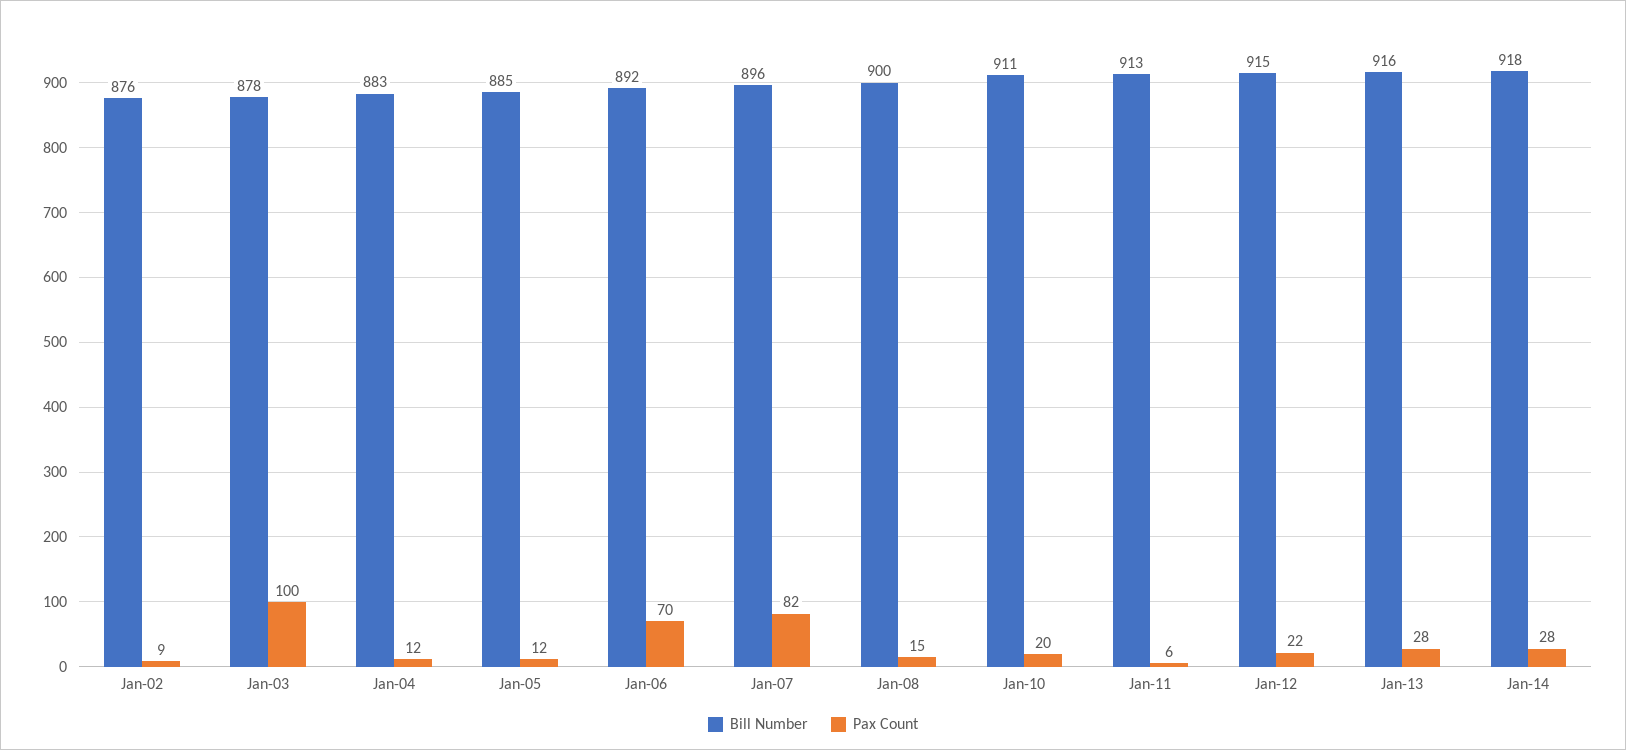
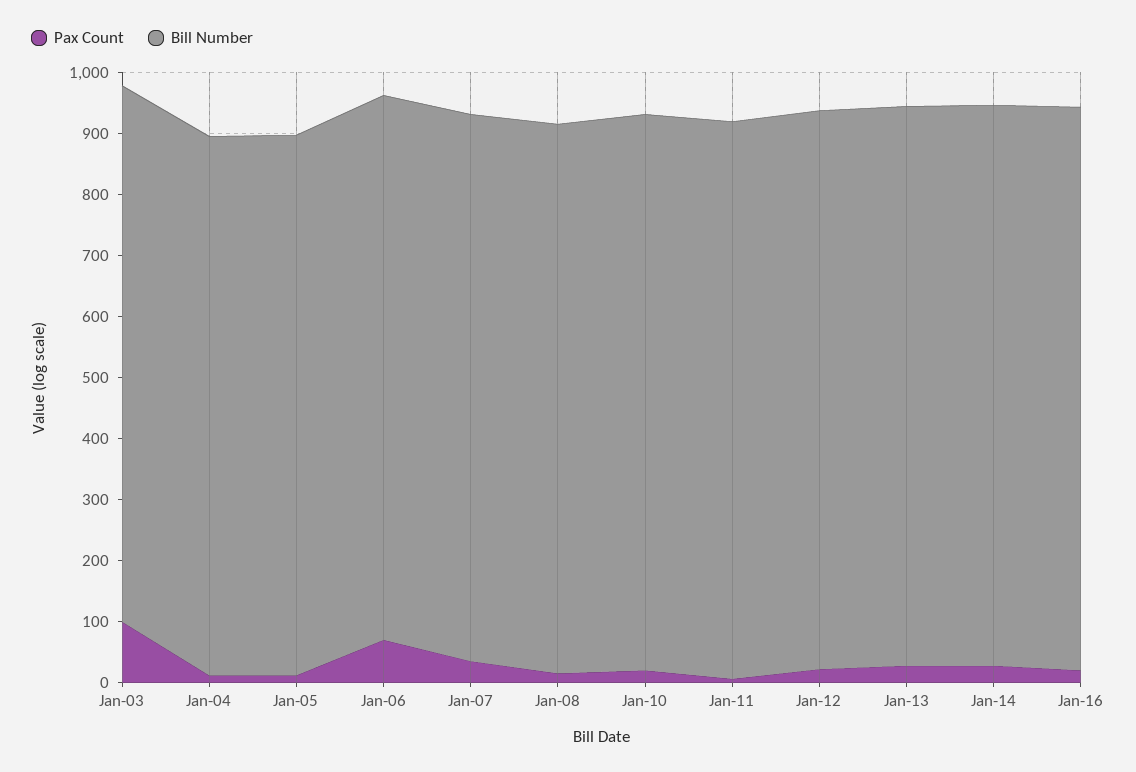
Bill Number, Jan-02: 876 -> none
Pax Count, Jan-02: 9 -> none
Pax Count, Jan-07: 82 -> 40
Pax Count, Jan-16: none -> 20
Bill Number, Jan-16: none -> 920

